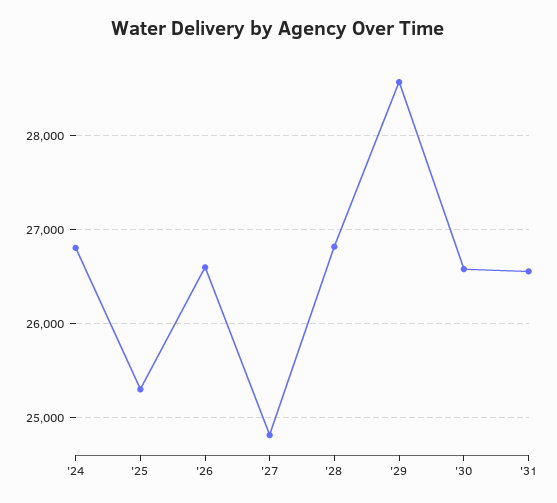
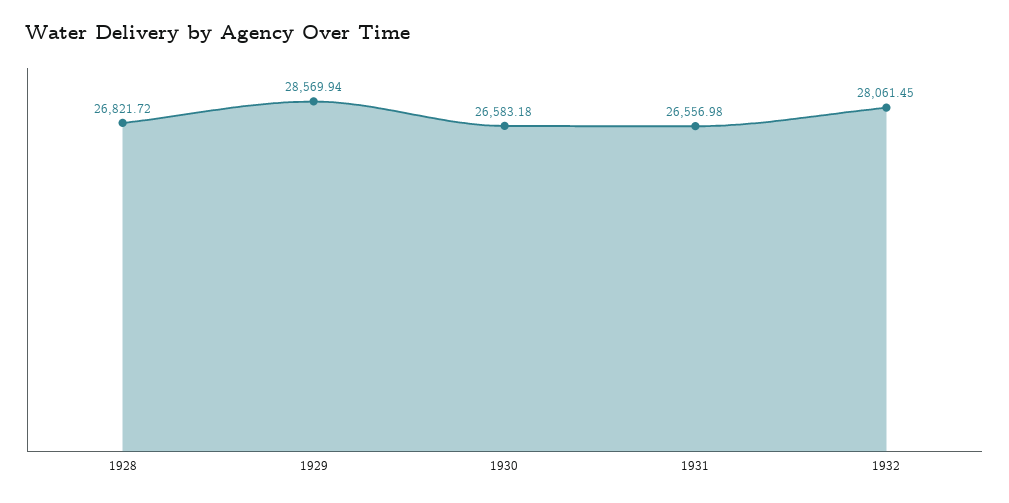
'24: 26800 -> none
'25: 25300 -> none
'26: 26600 -> none
'27: 24800 -> none
1932: none -> 28061.45

